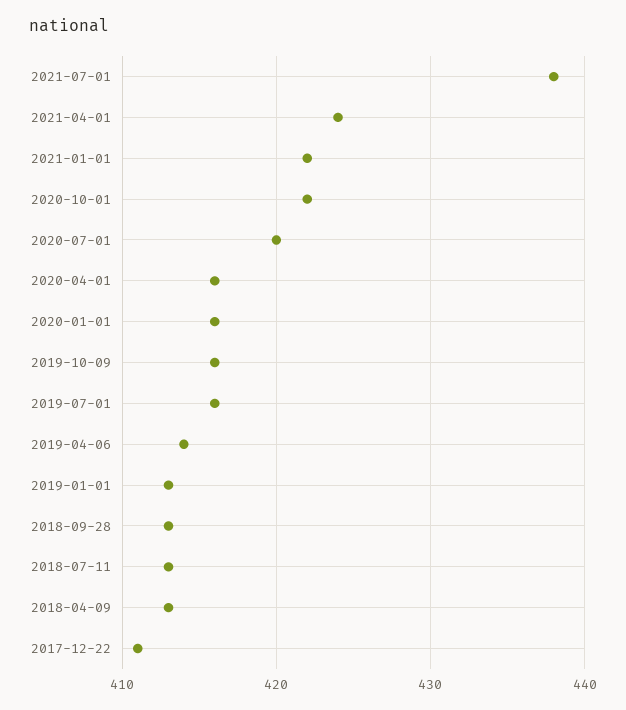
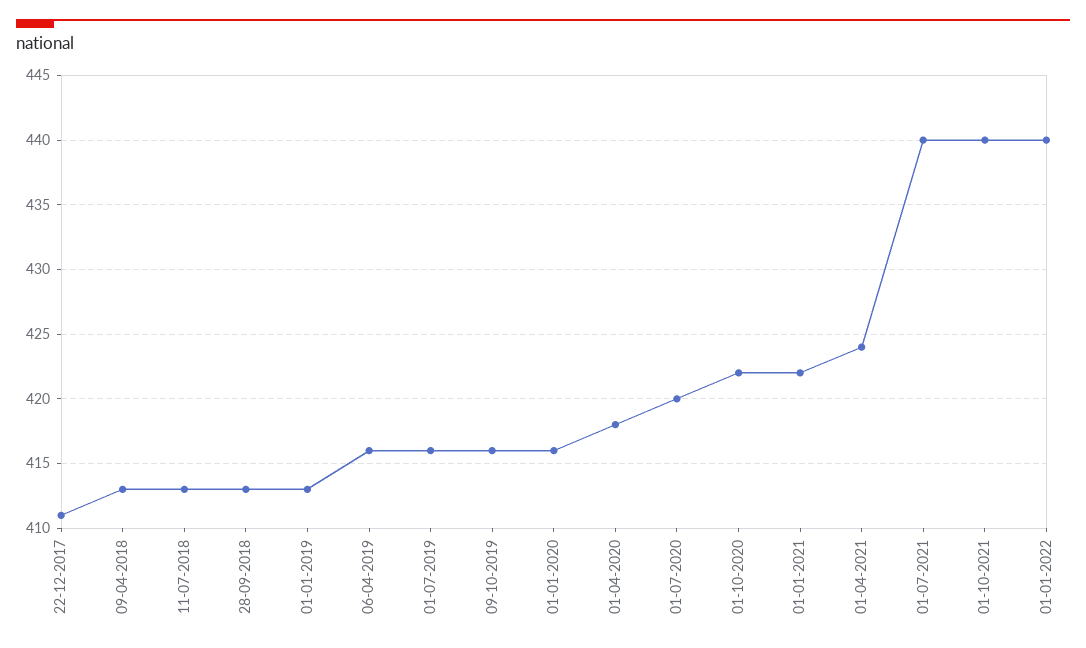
2021-07-01: 438 -> 440
2020-04-01: 416 -> 418
2019-04-06: 414 -> 416
01-10-2021: none -> 440
01-01-2022: none -> 440

